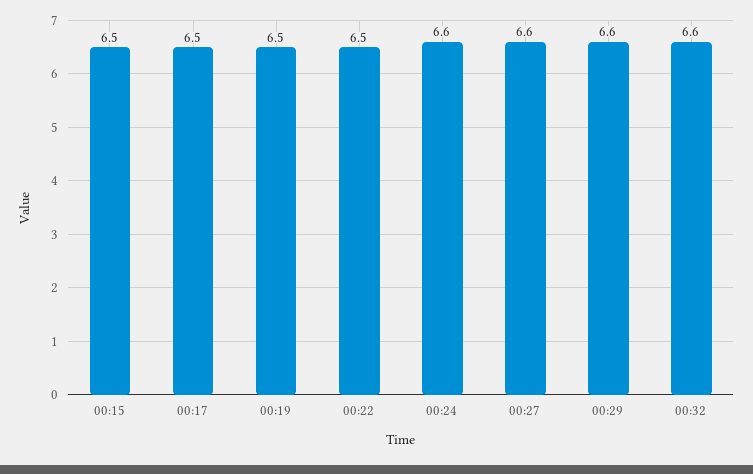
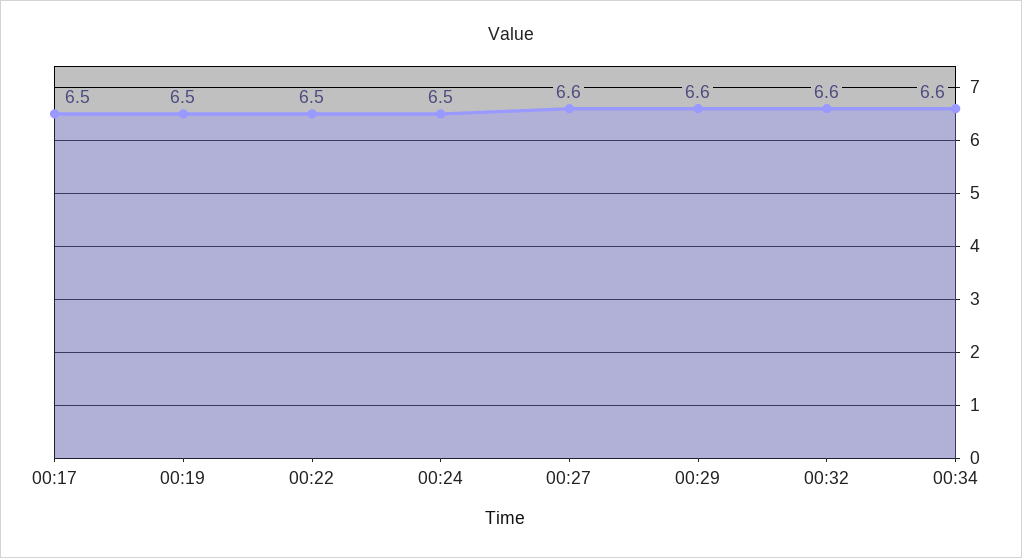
00:15: 6.5 -> none
00:24: 6.6 -> 6.5
00:34: none -> 6.6

